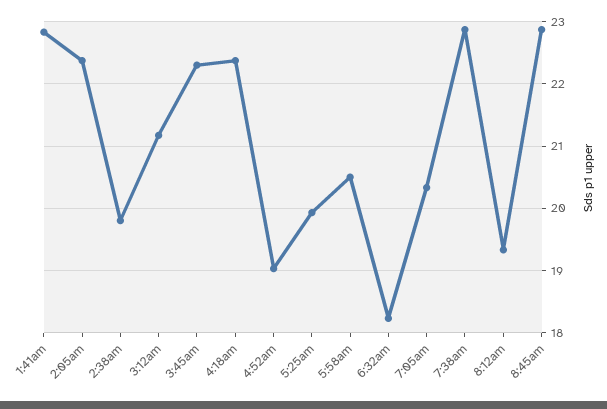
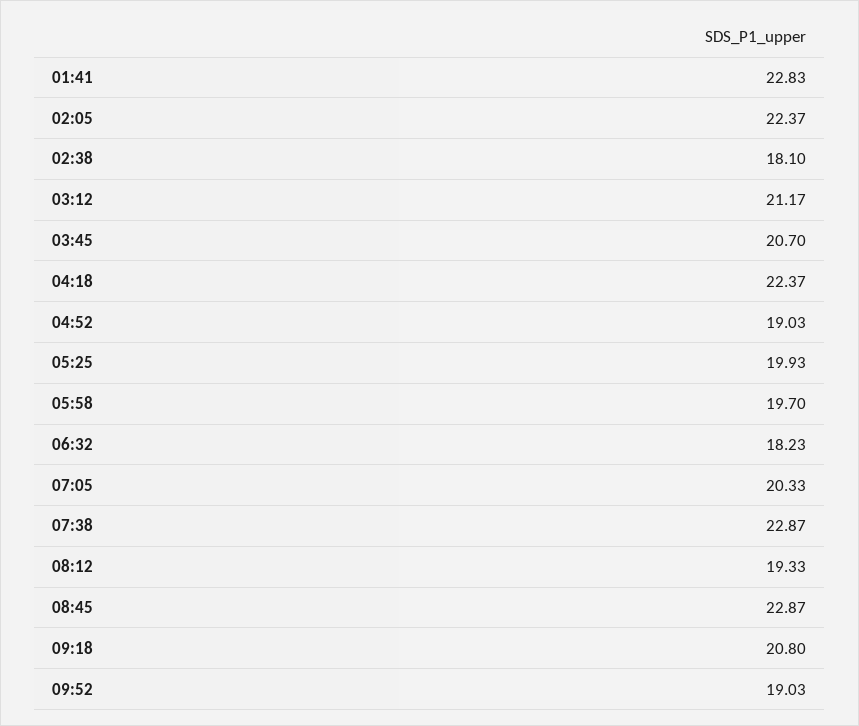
2:38am: 19.8 -> 18.1
3:45am: 22.3 -> 20.7
5:58am: 20.5 -> 19.7
09:18: none -> 20.8
09:52: none -> 19.03

